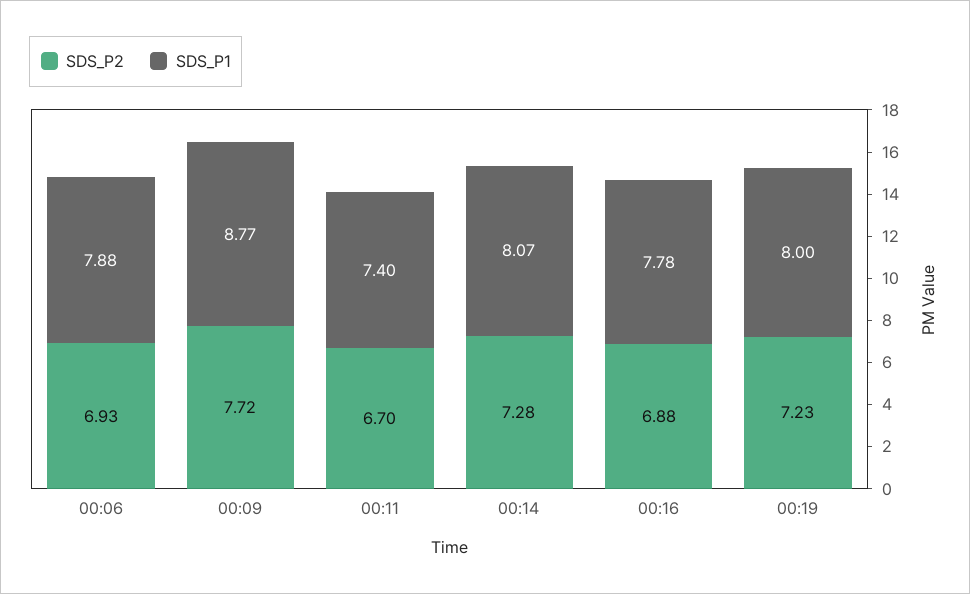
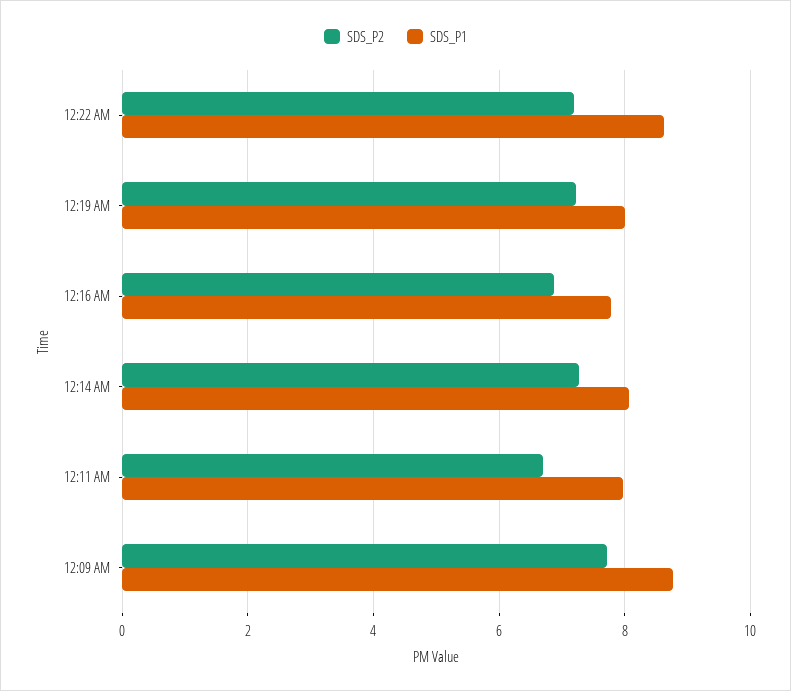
SDS_P2, 00:06: 6.93 -> none
SDS_P1, 00:06: 7.88 -> none
SDS_P1, 00:11: 7.4 -> 8
SDS_P2, 12:22 AM: none -> 7.2
SDS_P1, 12:22 AM: none -> 8.6

